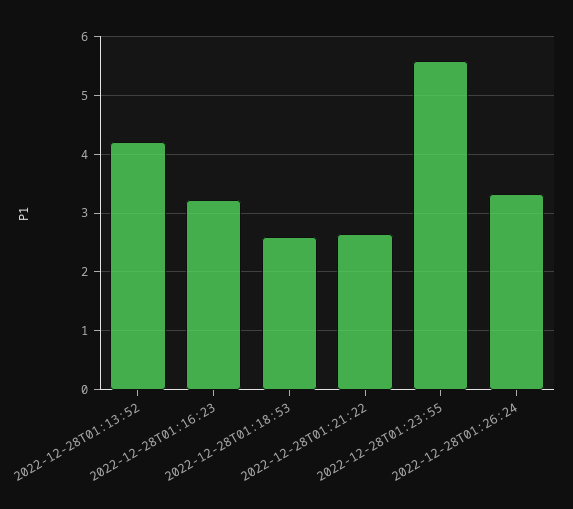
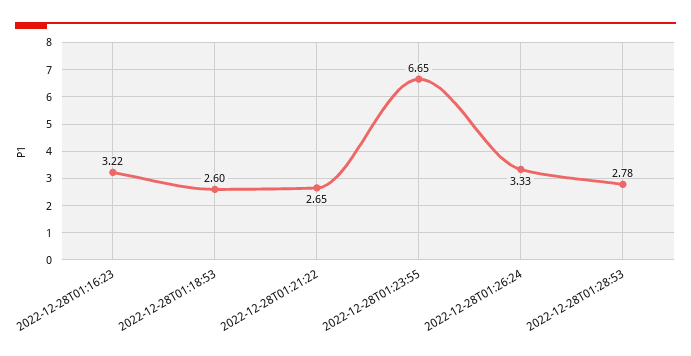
2022-12-28T01:13:52: 4.2 -> none
2022-12-28T01:23:55: 5.6 -> 6.65
2022-12-28T01:28:53: none -> 2.78

